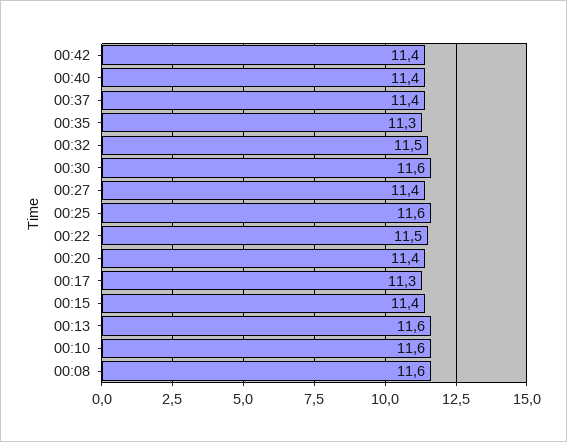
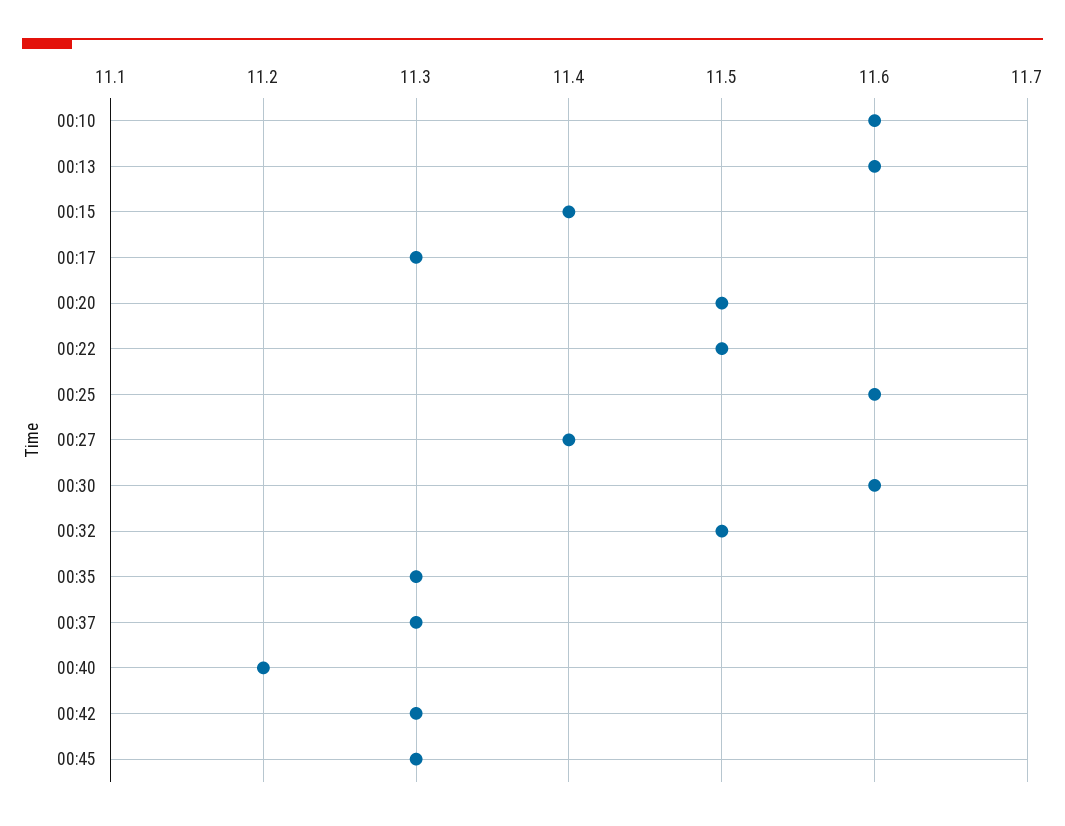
00:42: 11.4 -> 11.3
00:40: 11.4 -> 11.2
00:37: 11.4 -> 11.3
00:20: 11.4 -> 11.5
00:08: 11.6 -> none
00:45: none -> 11.3

